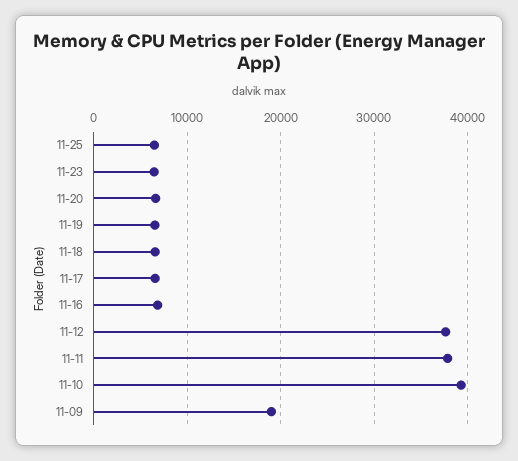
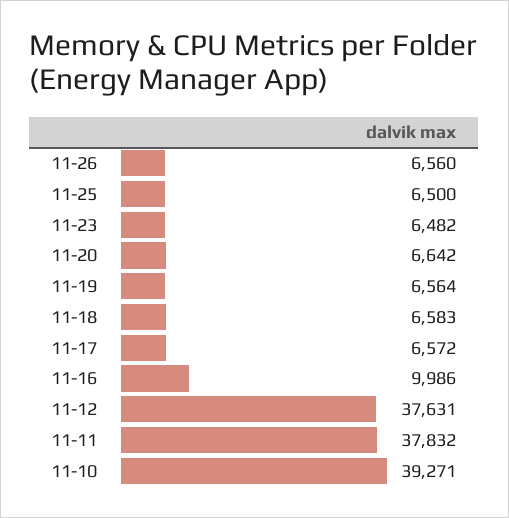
11-16: 7000 -> 9986
11-09: 19000 -> none
11-26: none -> 6560

